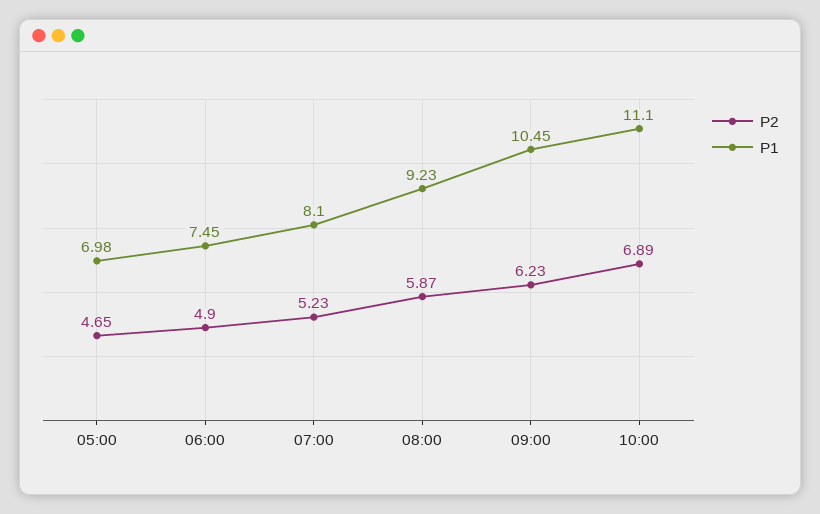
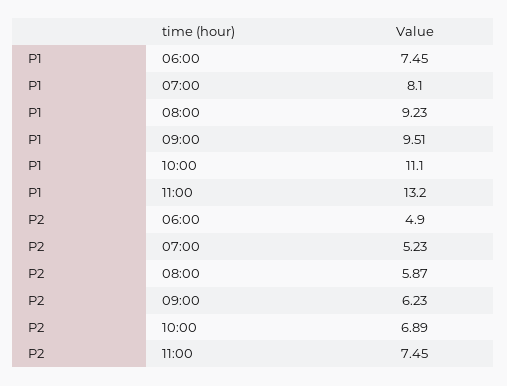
P2, 05:00: 4.65 -> none
P1, 05:00: 6.98 -> none
P1, 09:00: 10.45 -> 9.51
P1, 11:00: none -> 13.2
P2, 11:00: none -> 7.45

